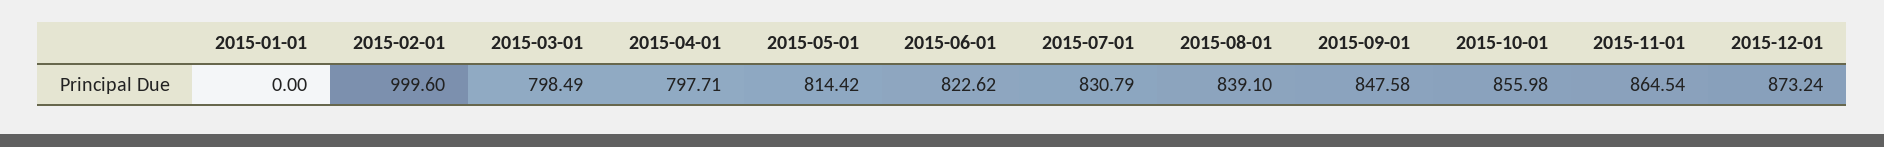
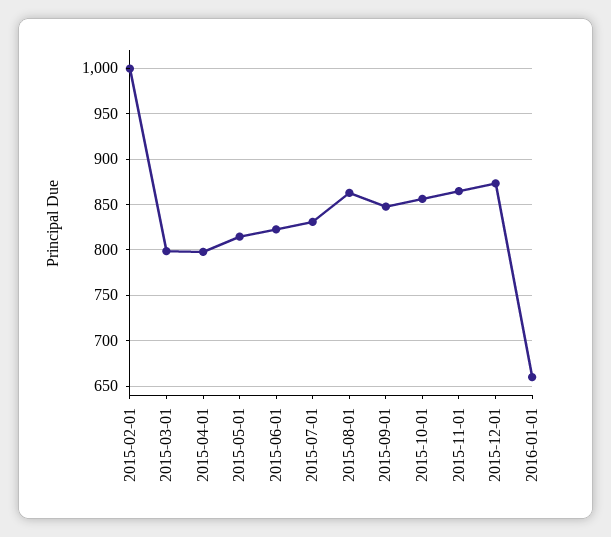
2015-01-01: 0 -> none
2015-08-01: 839.1 -> 860
2016-01-01: none -> 660

